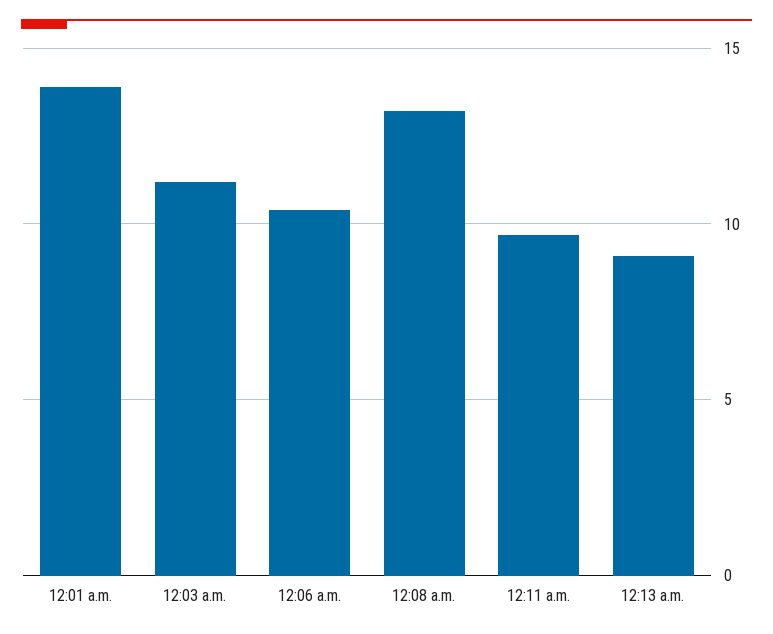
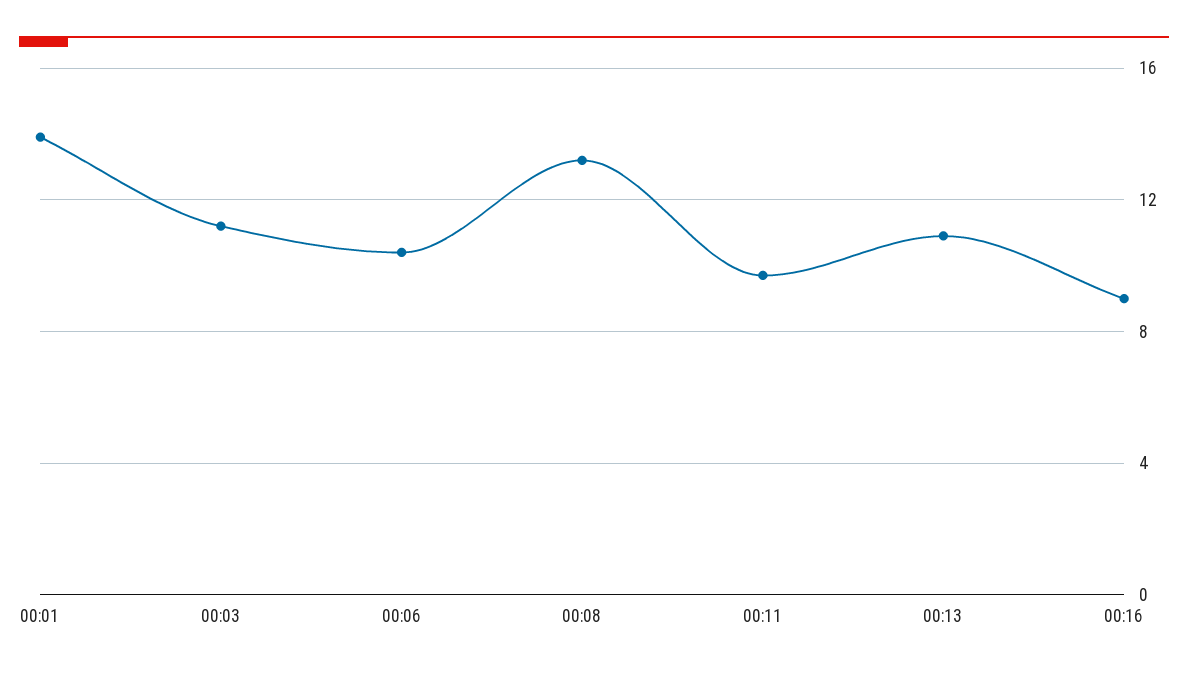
12:13 a.m.: 9 -> 11
00:16: none -> 9

